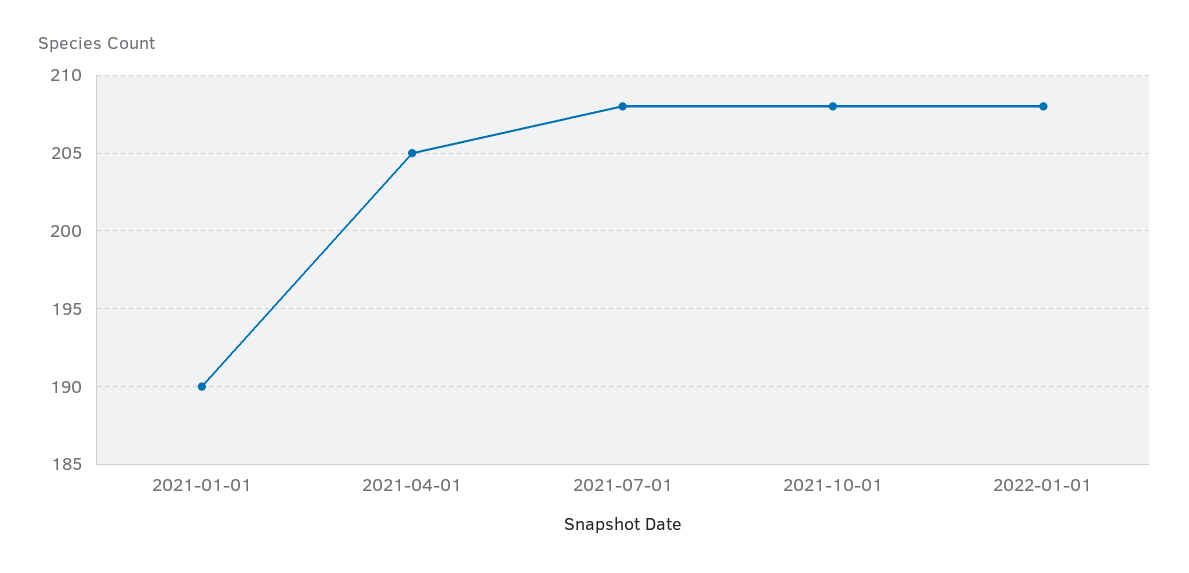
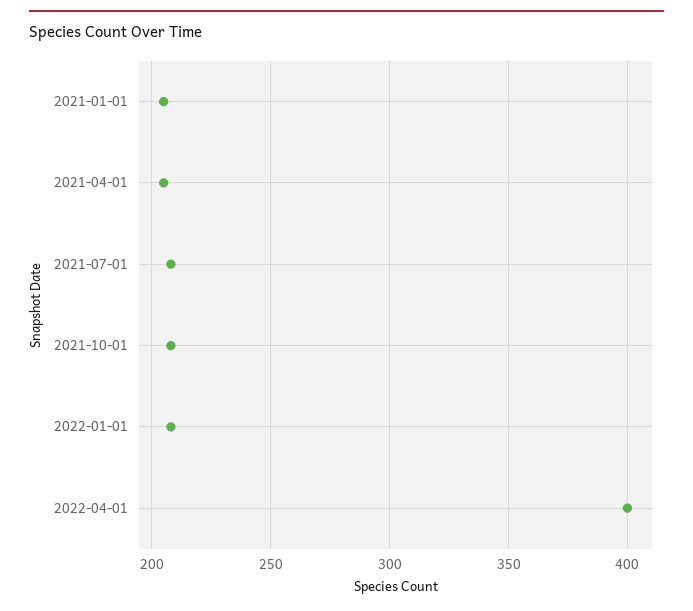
2021-01-01: 190 -> 205
2022-04-01: none -> 400

